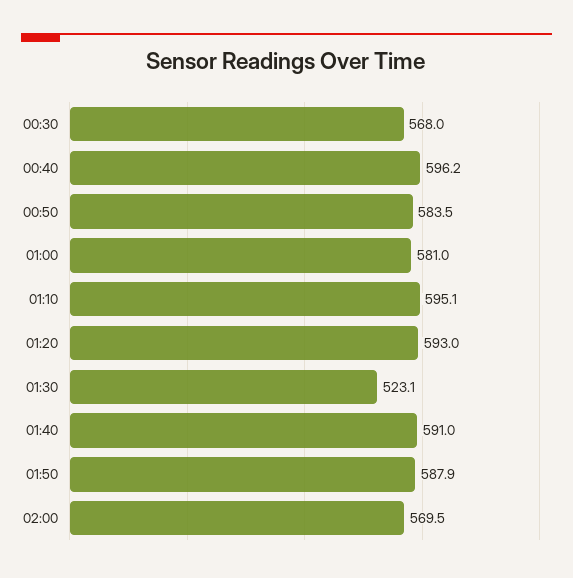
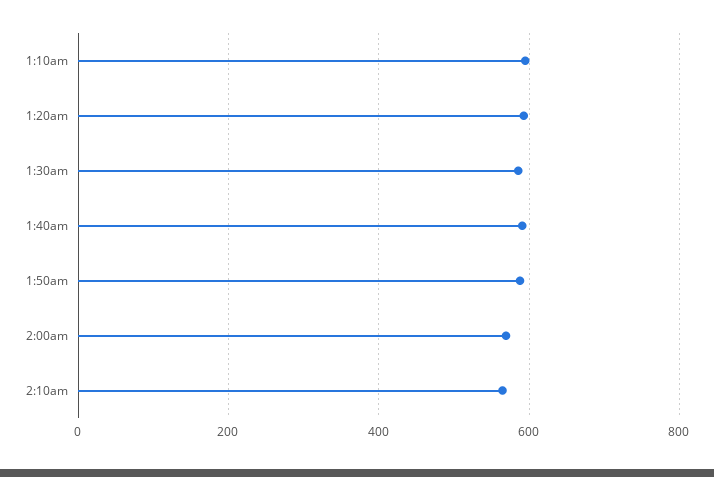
00:30: 568 -> none
00:40: 596.2 -> none
00:50: 583.5 -> none
01:00: 581 -> none
01:30: 523.1 -> 580
2:10am: none -> 560

